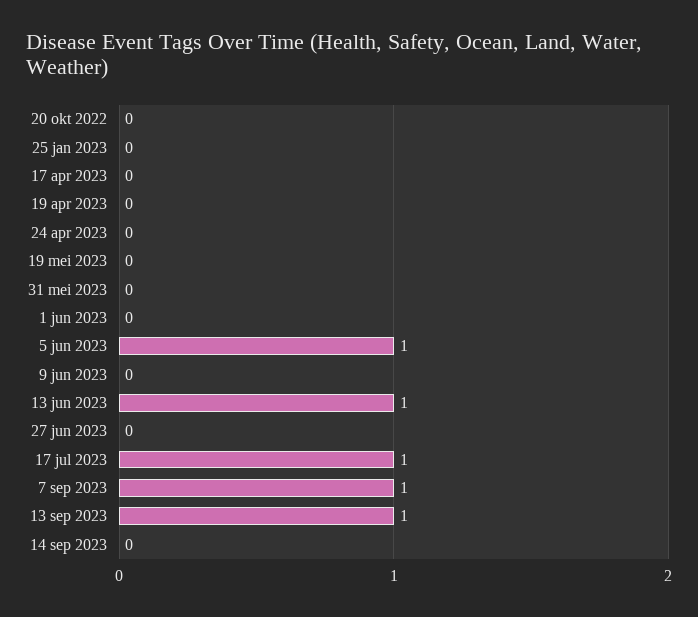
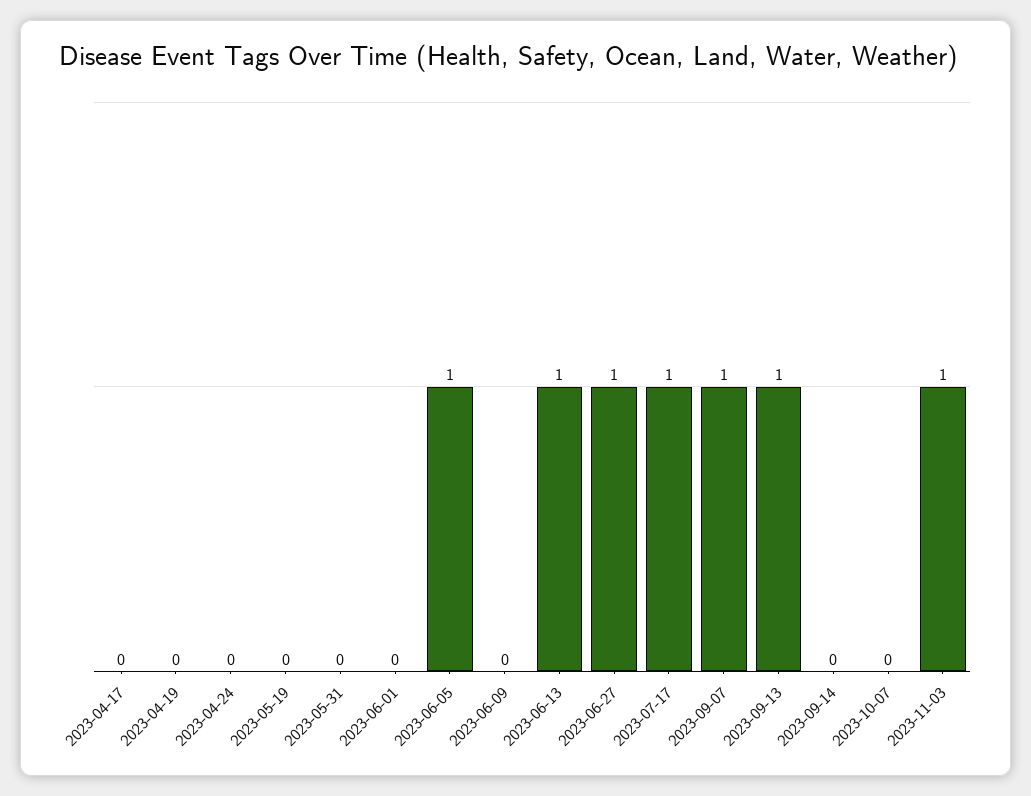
20 okt 2022: 0 -> none
25 jan 2023: 0 -> none
27 jun 2023: 0 -> 1
2023-10-07: none -> 0
2023-11-03: none -> 1

